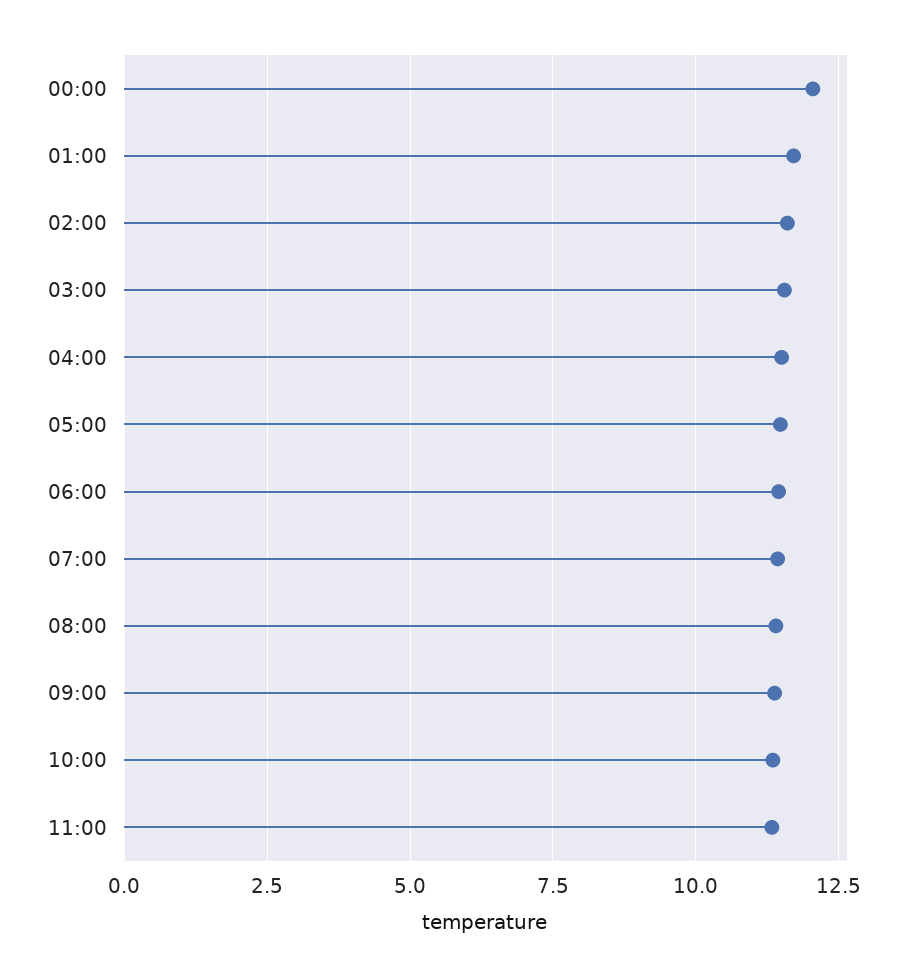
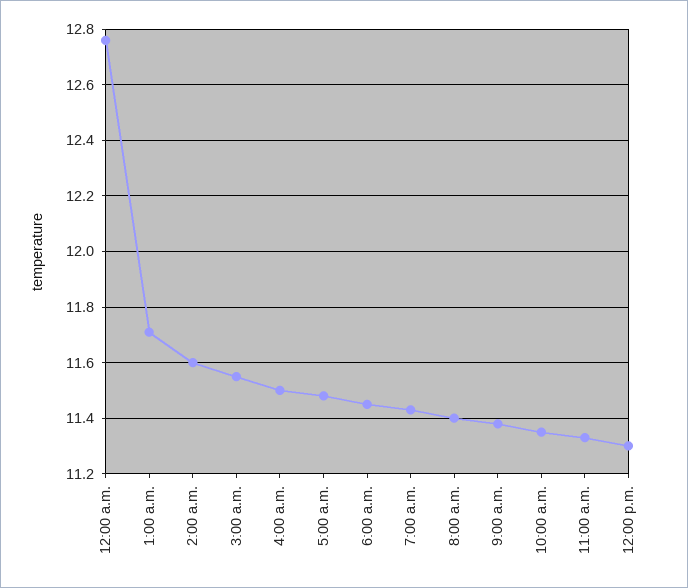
00:00: 12 -> 12.75
12:00 p.m.: none -> 11.3

